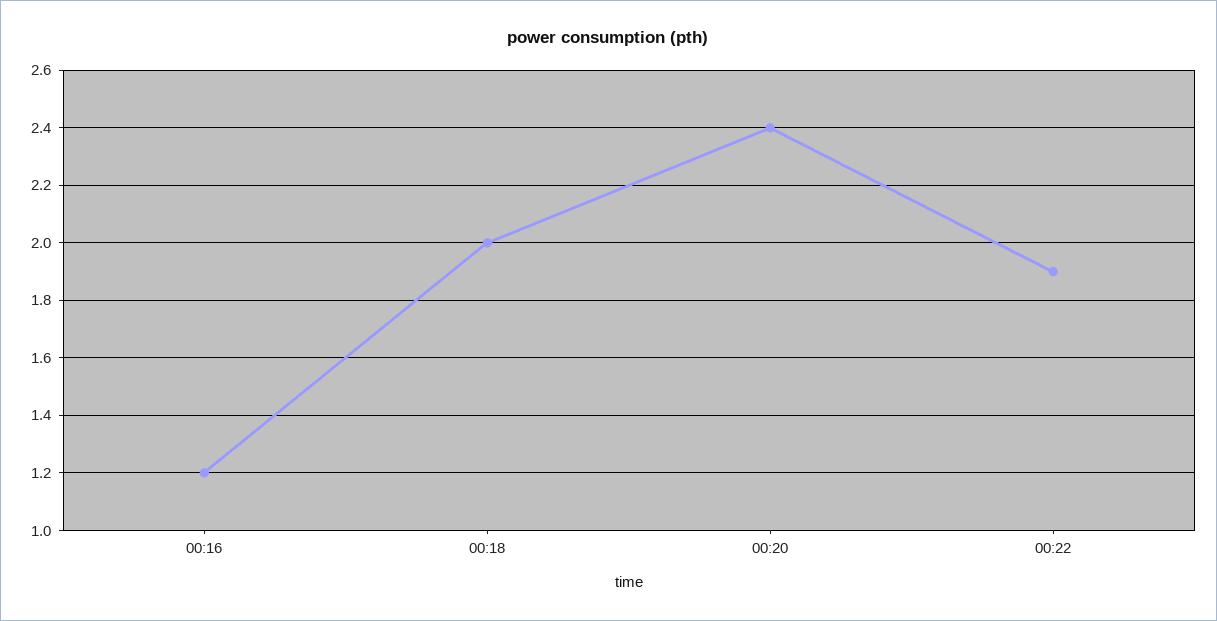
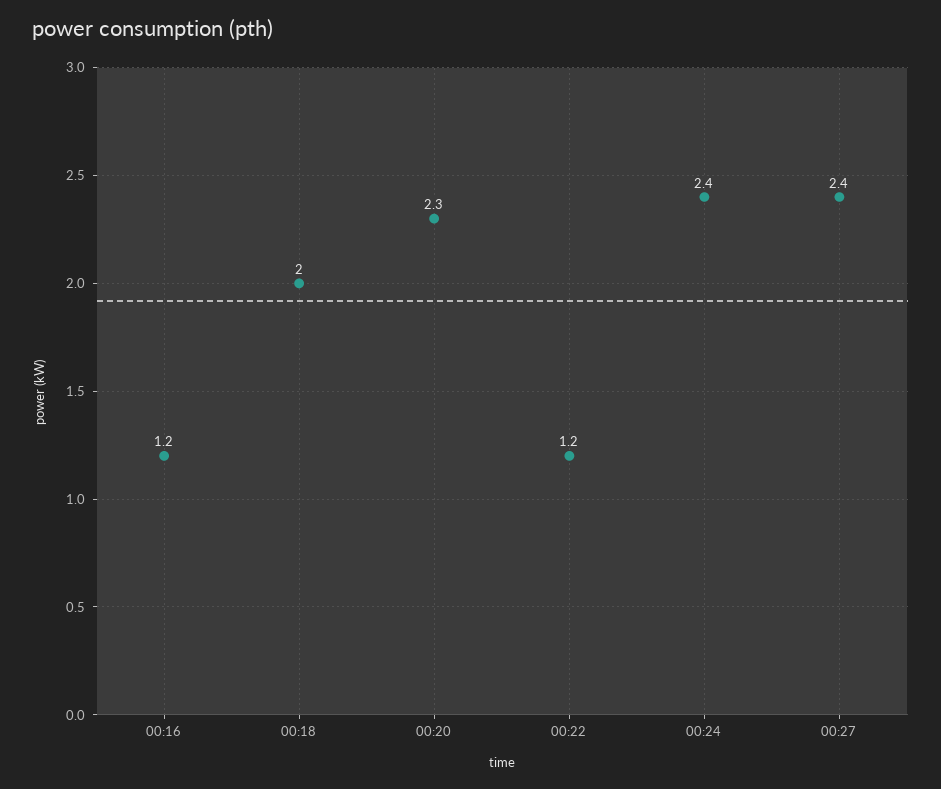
00:20: 2.4 -> 2.3
00:22: 1.9 -> 1.2
00:24: none -> 2.4
00:27: none -> 2.4

